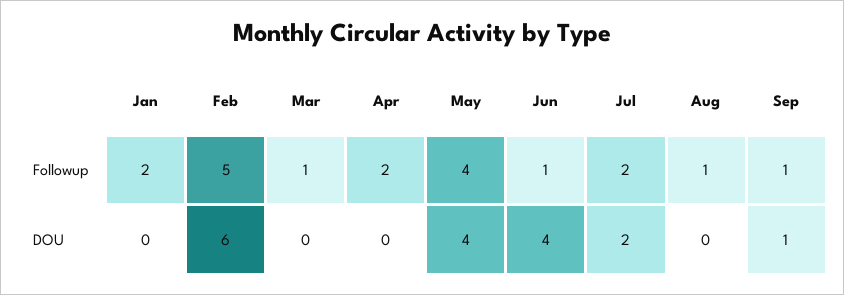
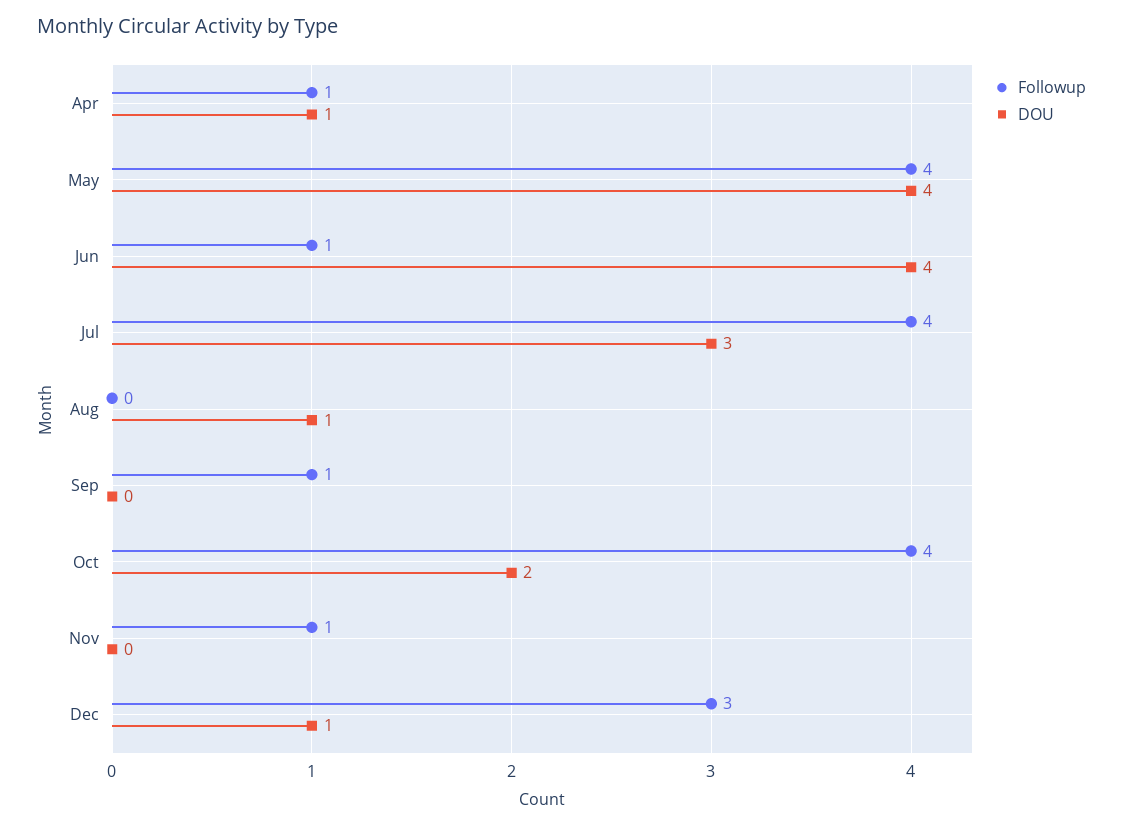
Followup, Jan: 2 -> none
Followup, Feb: 5 -> none
Followup, Mar: 1 -> none
Followup, Apr: 2 -> 1
Followup, Jul: 2 -> 4
Followup, Aug: 1 -> 0
DOU, Jan: 0 -> none
DOU, Feb: 6 -> none
DOU, Mar: 0 -> none
DOU, Apr: 0 -> 1
DOU, Jul: 2 -> 3
DOU, Aug: 0 -> 1
DOU, Sep: 1 -> 0
Followup, Oct: none -> 4
DOU, Oct: none -> 2
Followup, Nov: none -> 1
DOU, Nov: none -> 0
Followup, Dec: none -> 3
DOU, Dec: none -> 1

